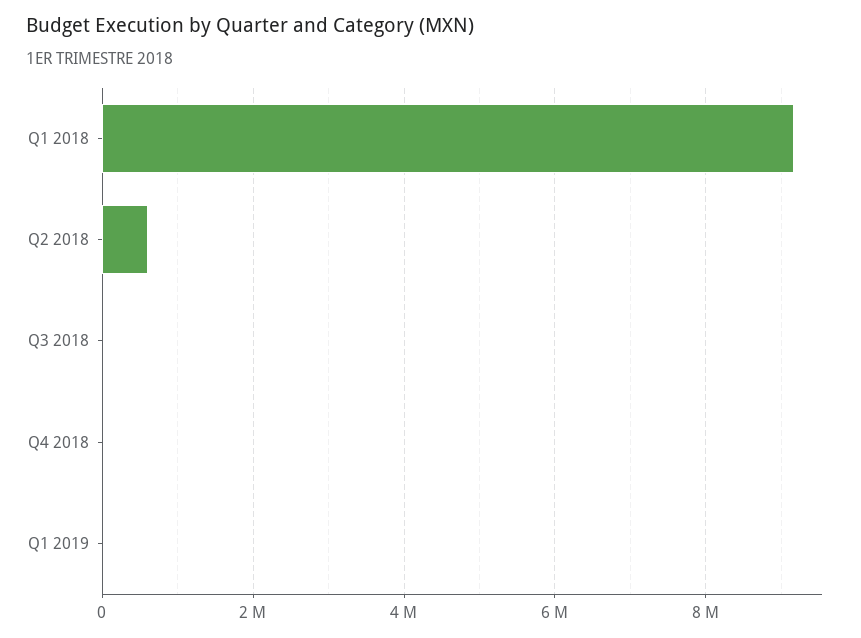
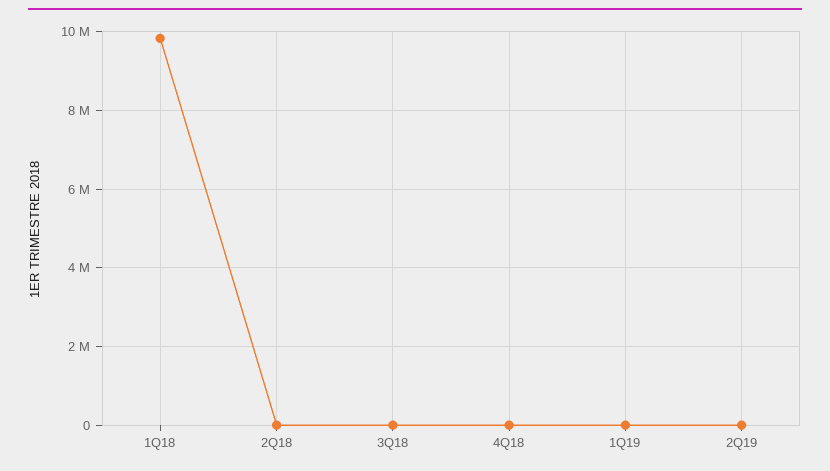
Q1 2018: 9200000 -> 9800000
Q2 2018: 600000 -> 0
2Q19: none -> 0

